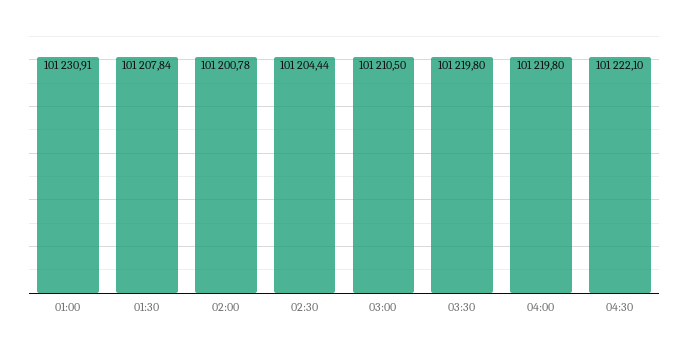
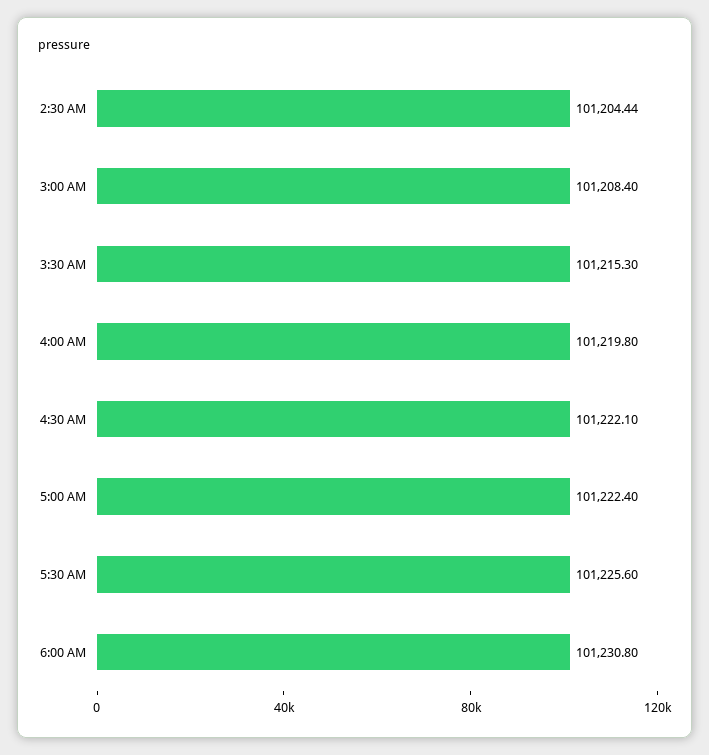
01:00: 101230.91 -> none
01:30: 101207.84 -> none
02:00: 101200.78 -> none
03:00: 101210.5 -> 101208.4
03:30: 101219.8 -> 101215.3
5:00 AM: none -> 101222.4
5:30 AM: none -> 101225.6
6:00 AM: none -> 101230.8

